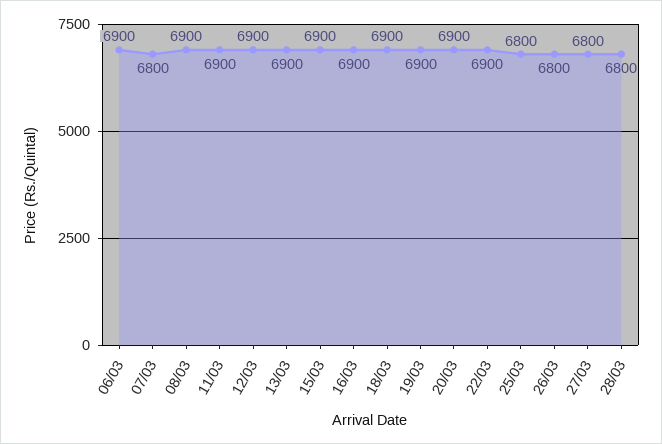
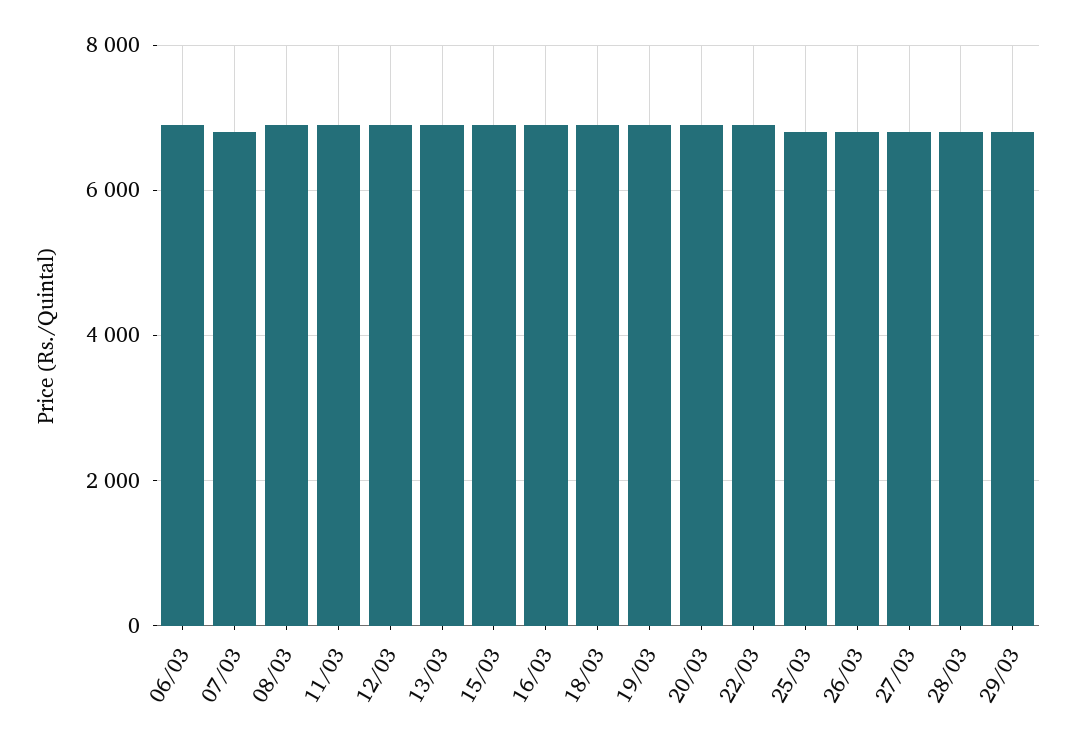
29/03: none -> 6800

